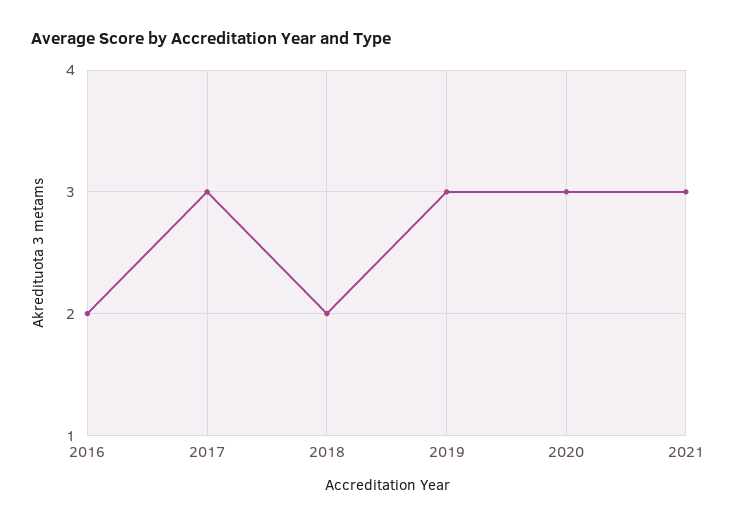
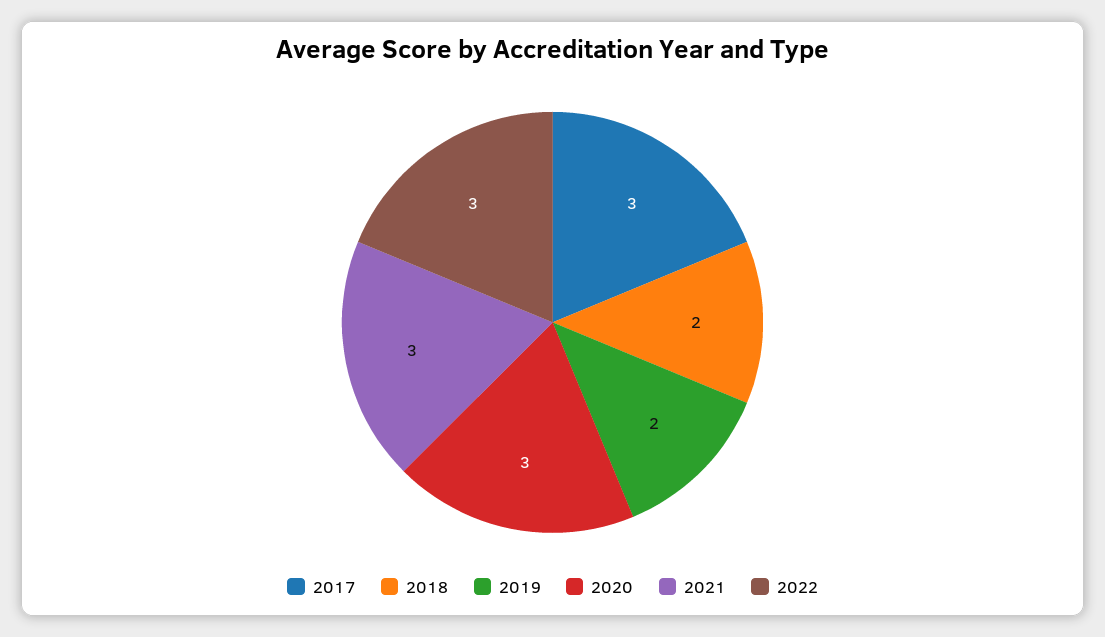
2016: 2 -> none
2019: 3 -> 2
2022: none -> 3

